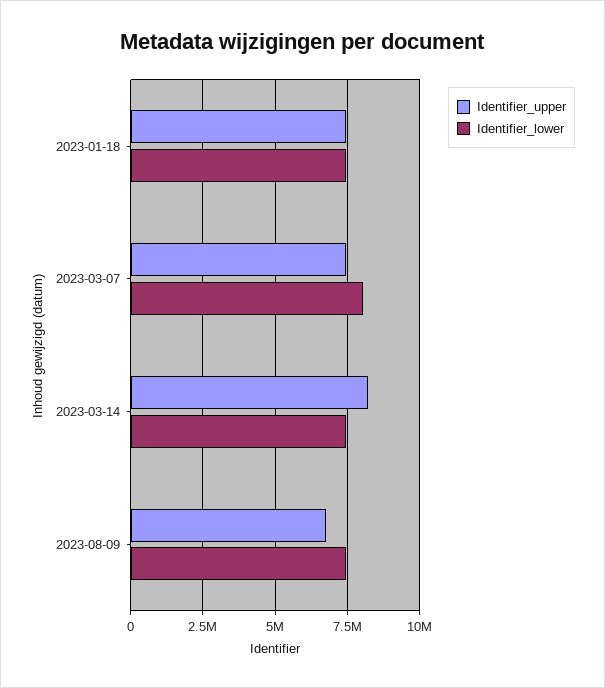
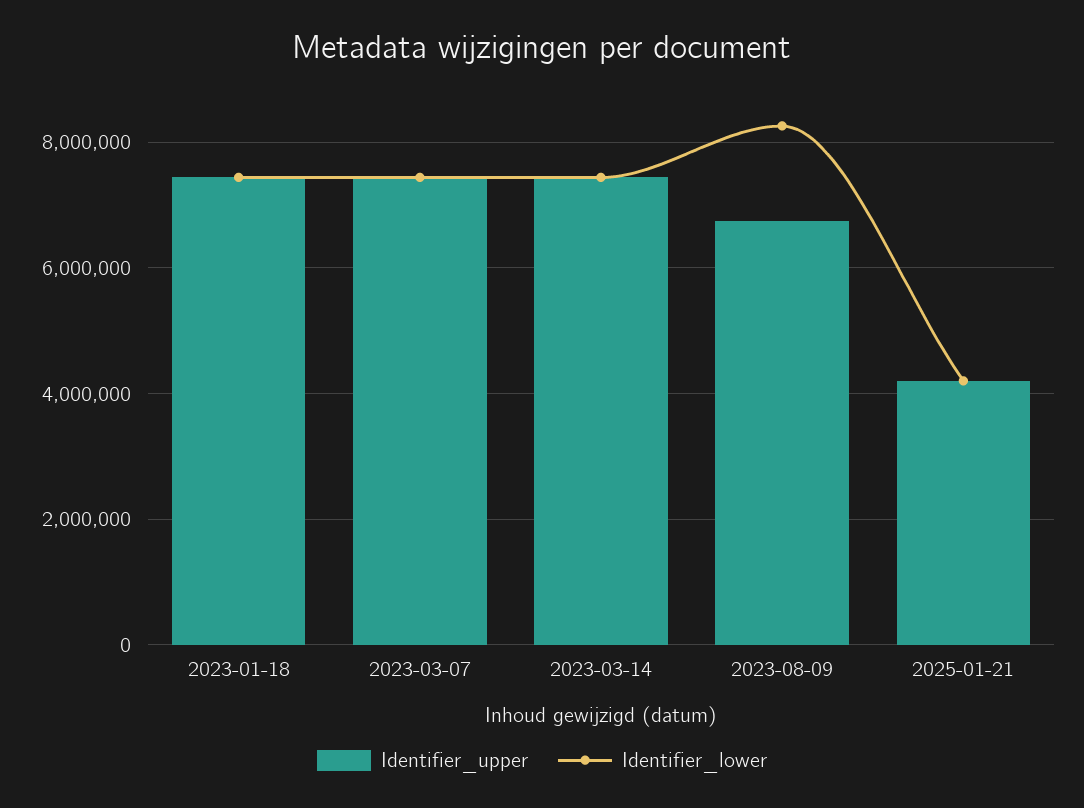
Identifier_lower, 2023-03-07: 8000000 -> 7400000
Identifier_upper, 2023-03-14: 8250000 -> 7400000
Identifier_lower, 2023-08-09: 7500000 -> 8200000
Identifier_upper, 2025-01-21: none -> 4200000
Identifier_lower, 2025-01-21: none -> 4200000

